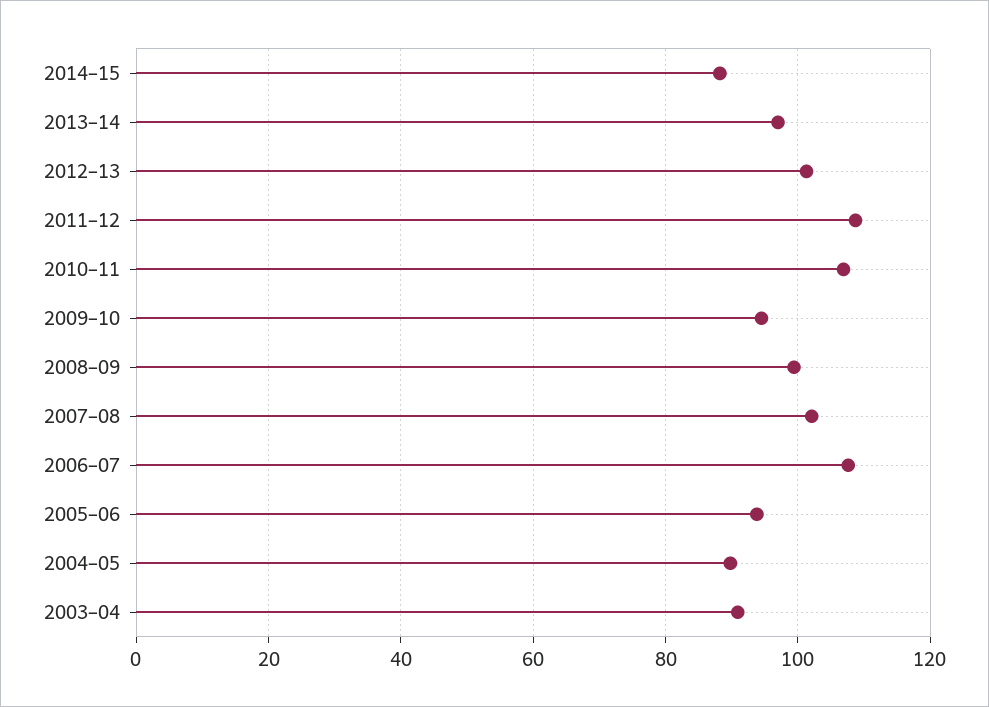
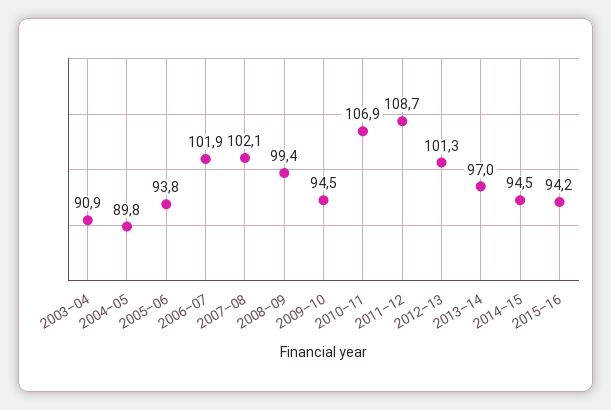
2014–15: 88 -> 94.5
2006–07: 108 -> 101.9
2015–16: none -> 94.2

